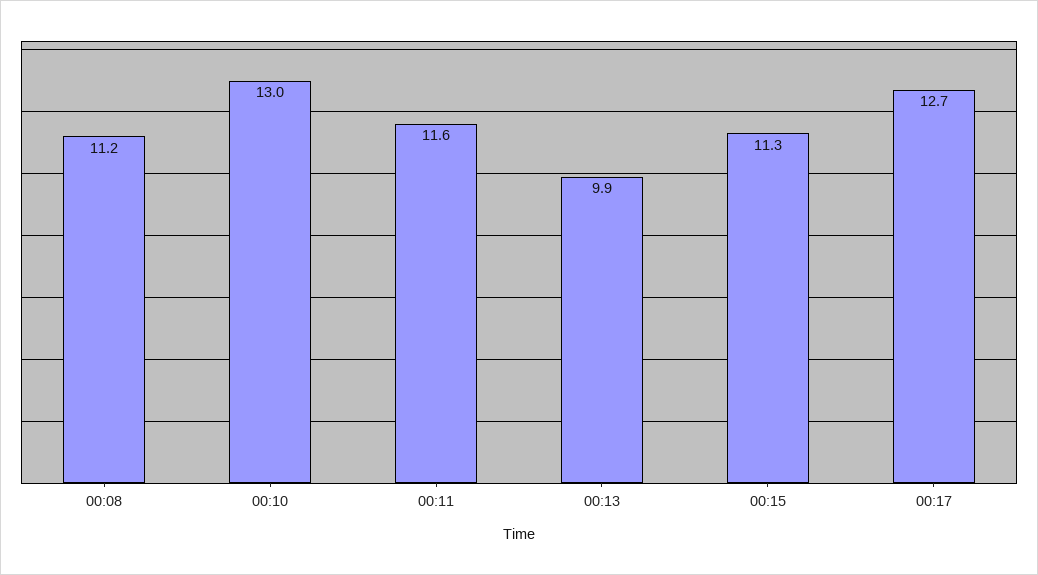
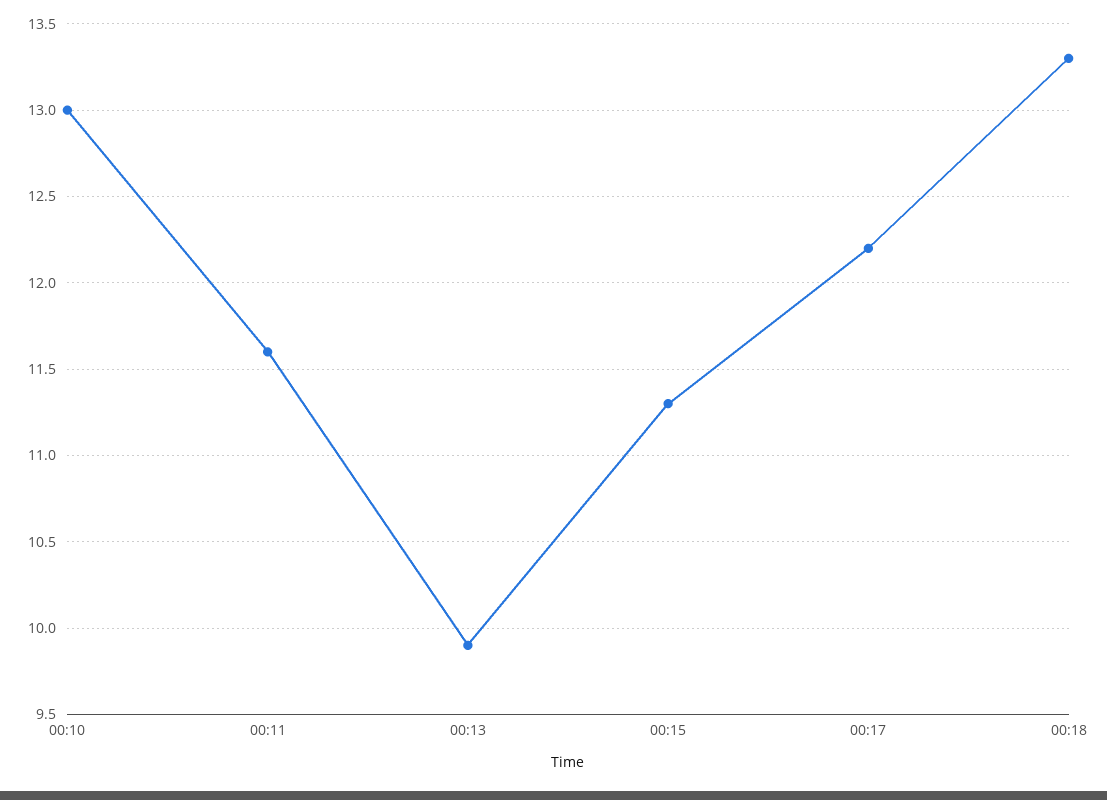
00:08: 11.2 -> none
00:17: 12.7 -> 12.2
00:18: none -> 13.3

